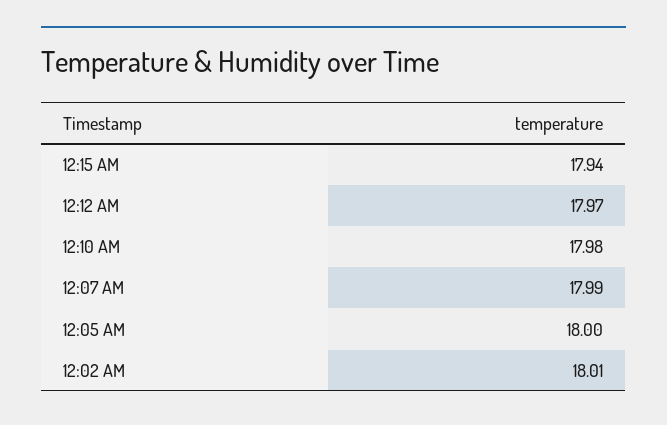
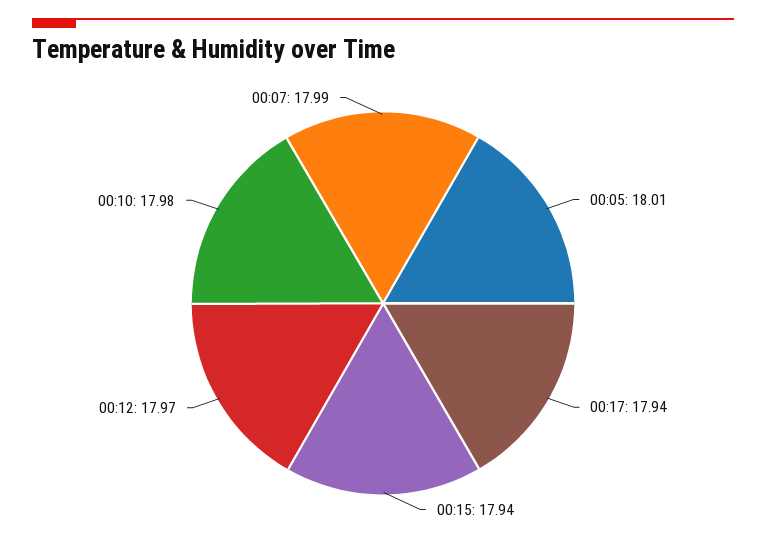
12:05 AM: 18 -> 18.01
12:02 AM: 18.01 -> none
00:17: none -> 17.94

